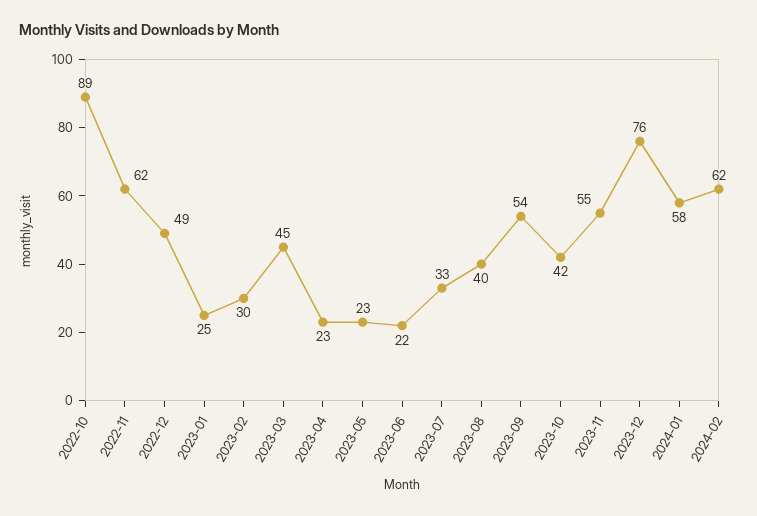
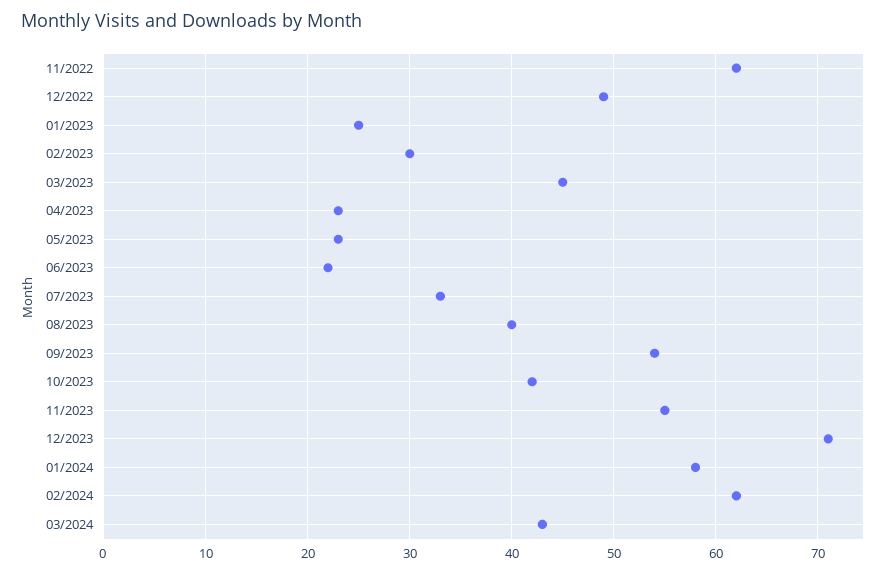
2022-10: 89 -> none
2023-12: 76 -> 71
03/2024: none -> 43

